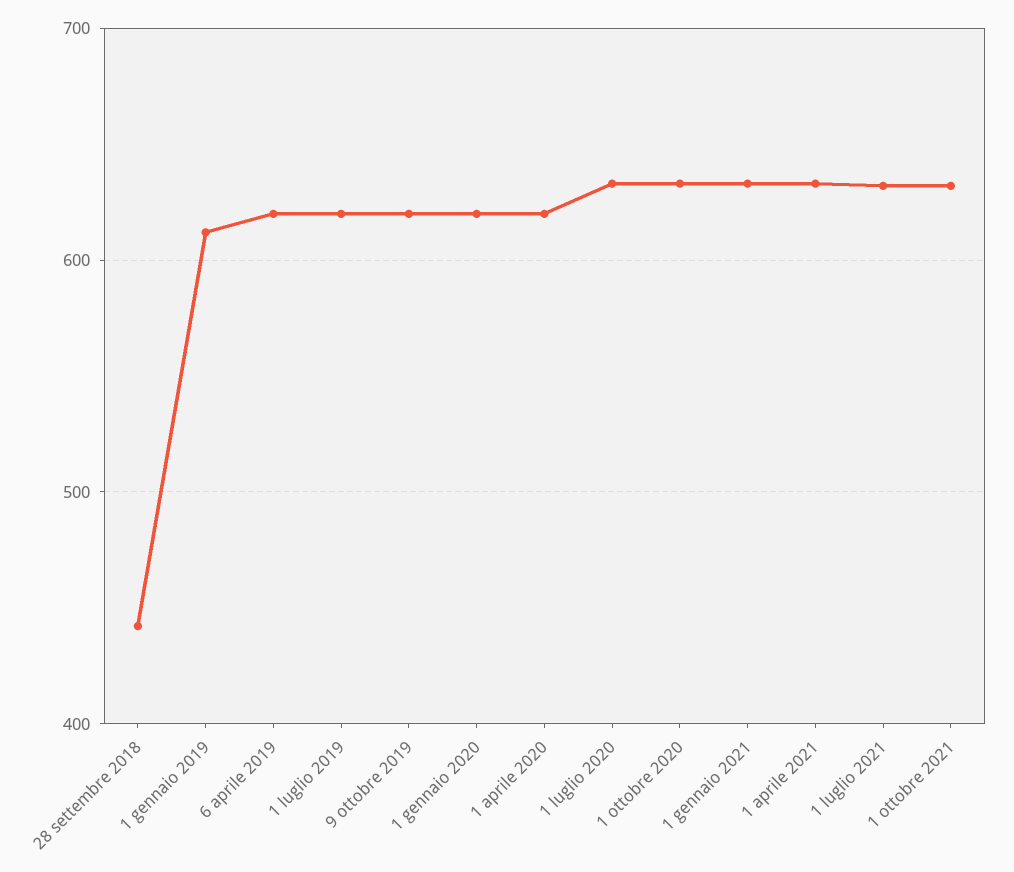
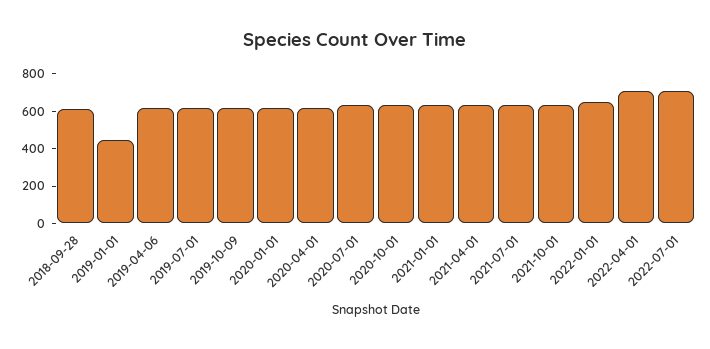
28 settembre 2018: 440 -> 600
1 gennaio 2019: 610 -> 450
2022-01-01: none -> 650
2022-04-01: none -> 700
2022-07-01: none -> 700

